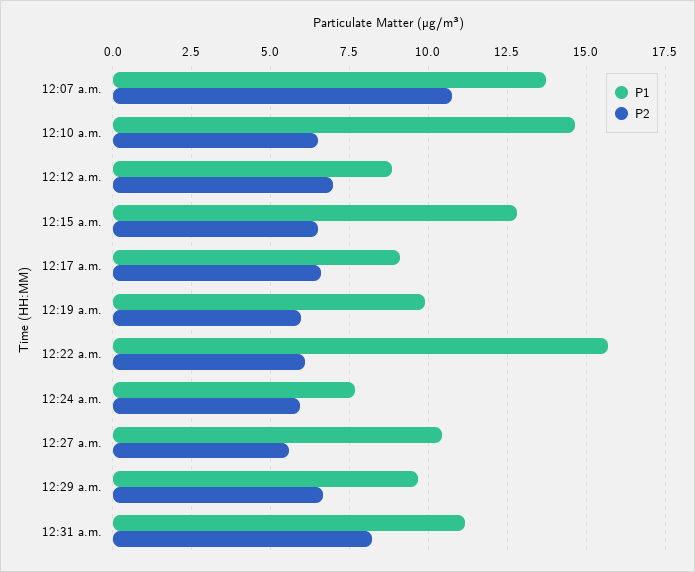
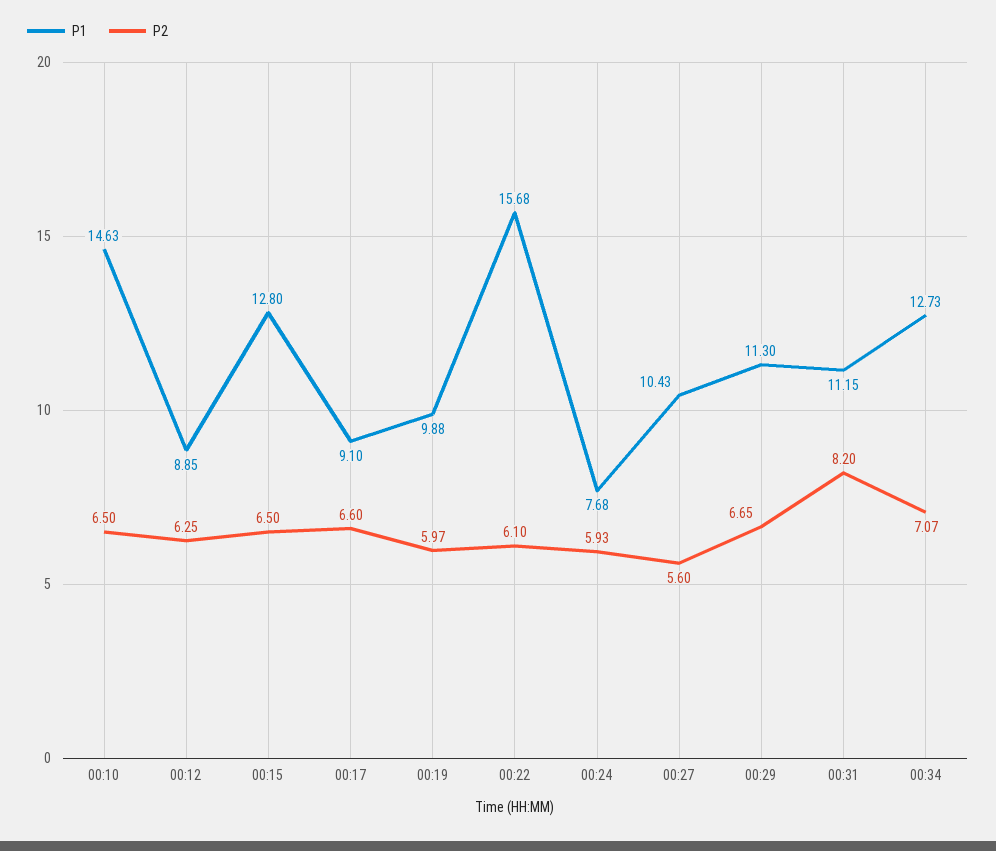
P1, 12:07 a.m.: 13.75 -> none
P2, 12:07 a.m.: 10.75 -> none
P2, 12:12 a.m.: 7 -> 6.25
P1, 12:29 a.m.: 9.75 -> 11.3
P1, 00:34: none -> 12.73
P2, 00:34: none -> 7.07

